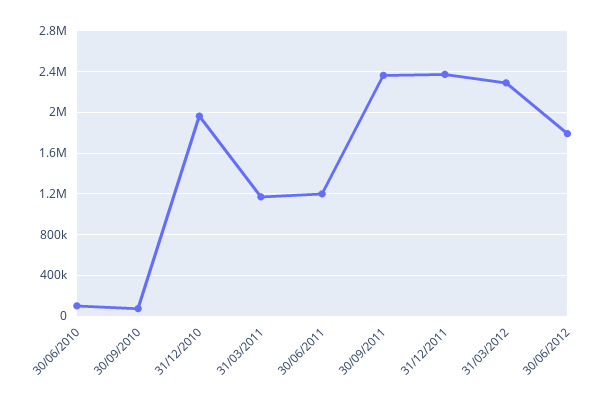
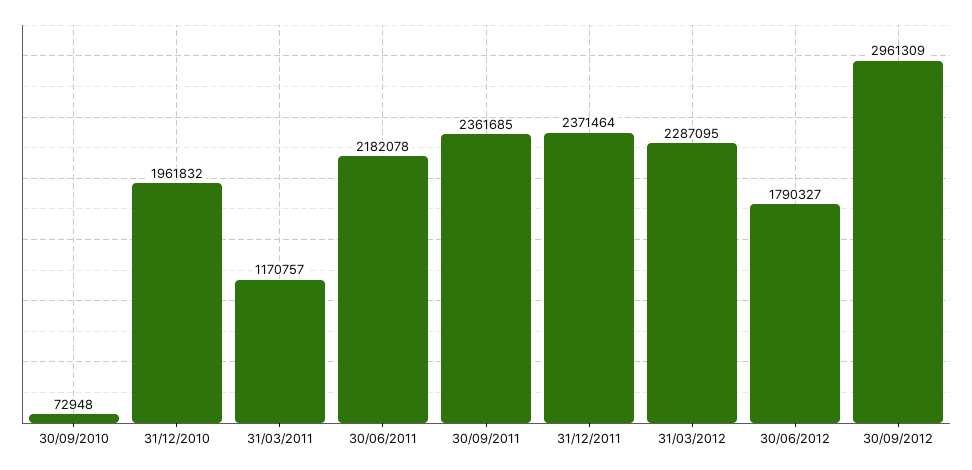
30/06/2010: 100000 -> none
30/06/2011: 1200000 -> 2182078
30/09/2012: none -> 2961309

